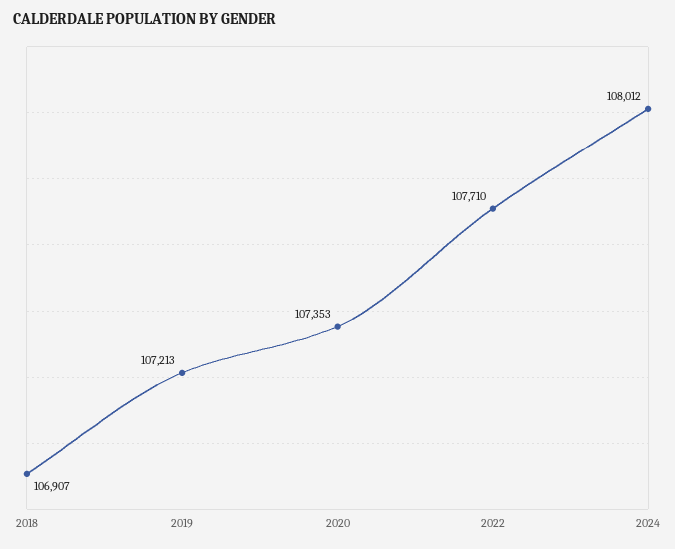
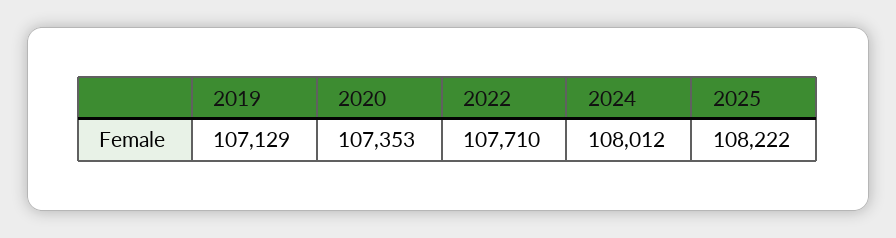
2018: 106907 -> none
2019: 107213 -> 107129
2025: none -> 108222

